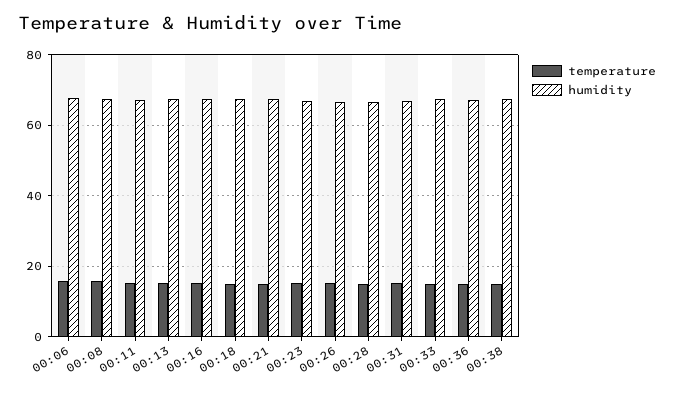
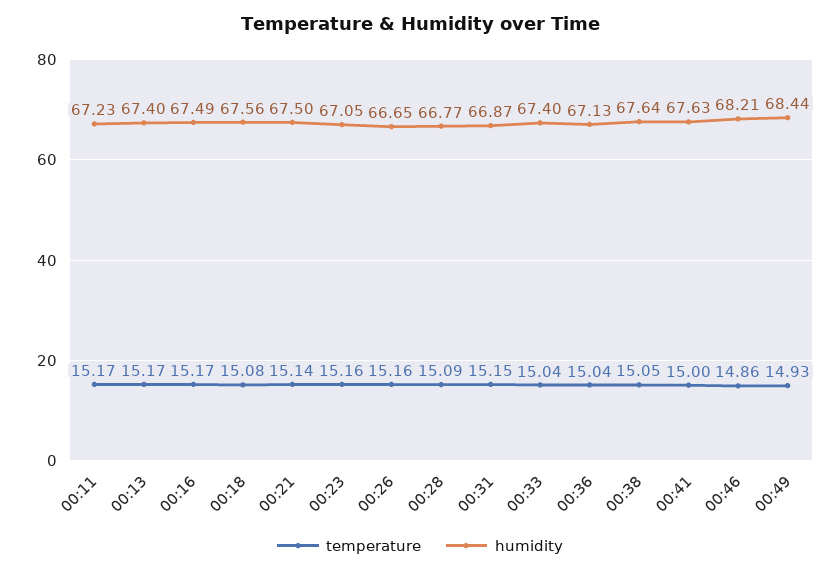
temperature, 00:06: 16 -> none
humidity, 00:06: 68 -> none
temperature, 00:08: 16 -> none
humidity, 00:08: 68 -> none
temperature, 00:41: none -> 15
humidity, 00:41: none -> 67.63
temperature, 00:46: none -> 14.86
humidity, 00:46: none -> 68.21
temperature, 00:49: none -> 14.93
humidity, 00:49: none -> 68.44

